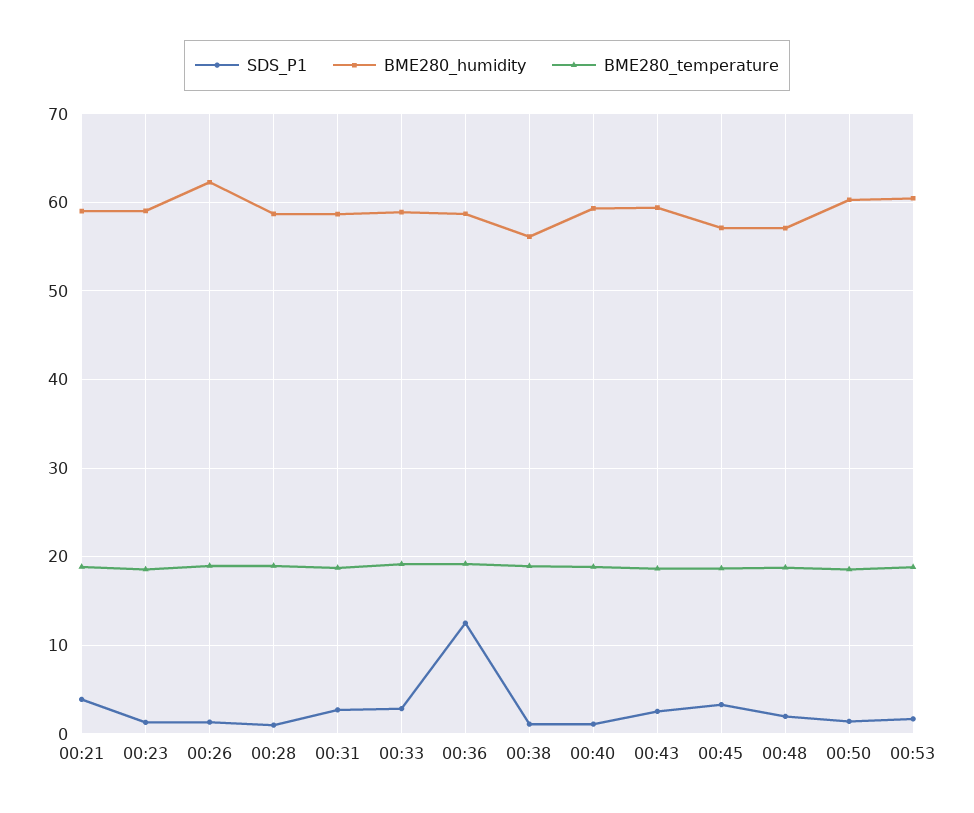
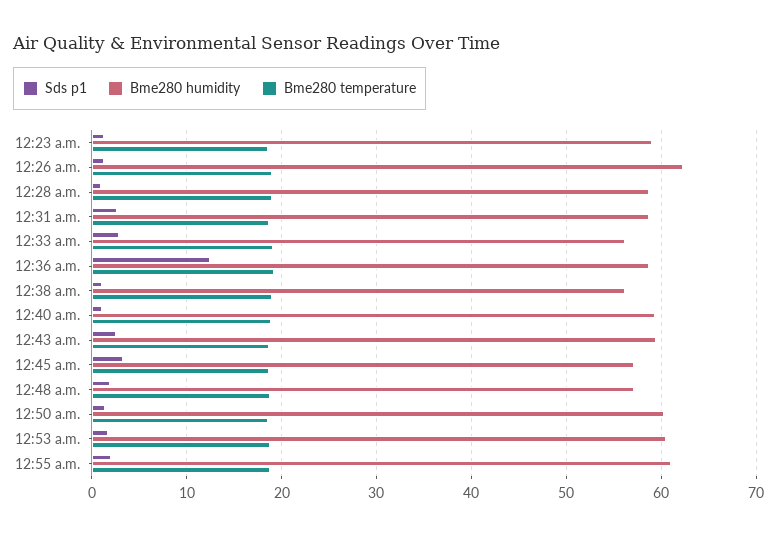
SDS_P1, 00:21: 4 -> none
BME280_humidity, 00:21: 59 -> none
BME280_temperature, 00:21: 19 -> none
BME280_humidity, 00:33: 59 -> 56
SDS_P1, 12:55 a.m.: none -> 2
BME280_humidity, 12:55 a.m.: none -> 61
BME280_temperature, 12:55 a.m.: none -> 19

